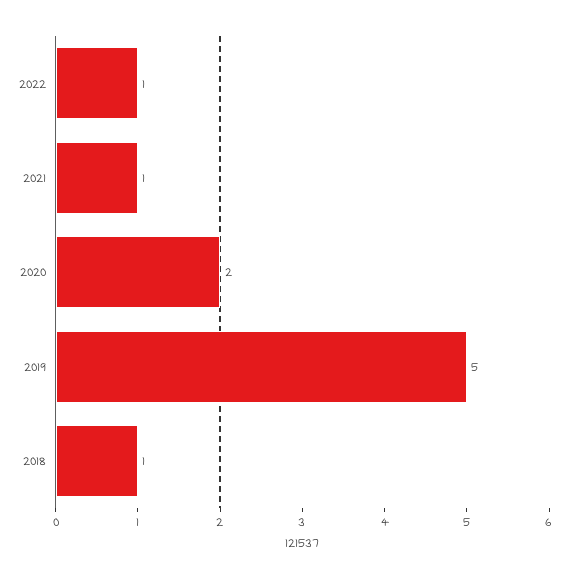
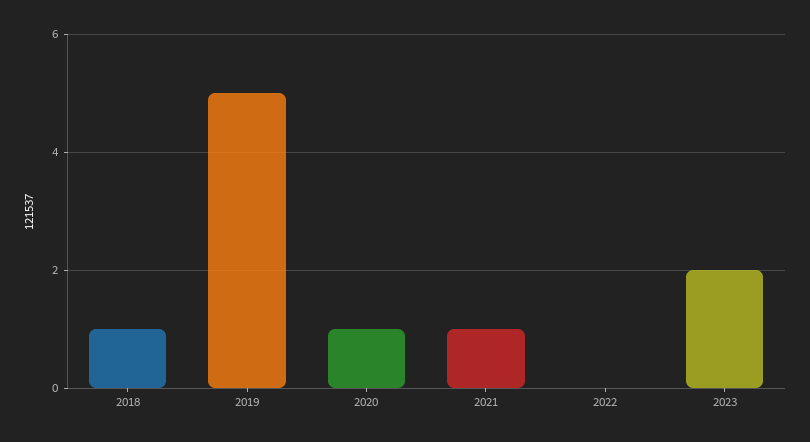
2022: 1 -> 0
2020: 2 -> 1
2023: none -> 2

